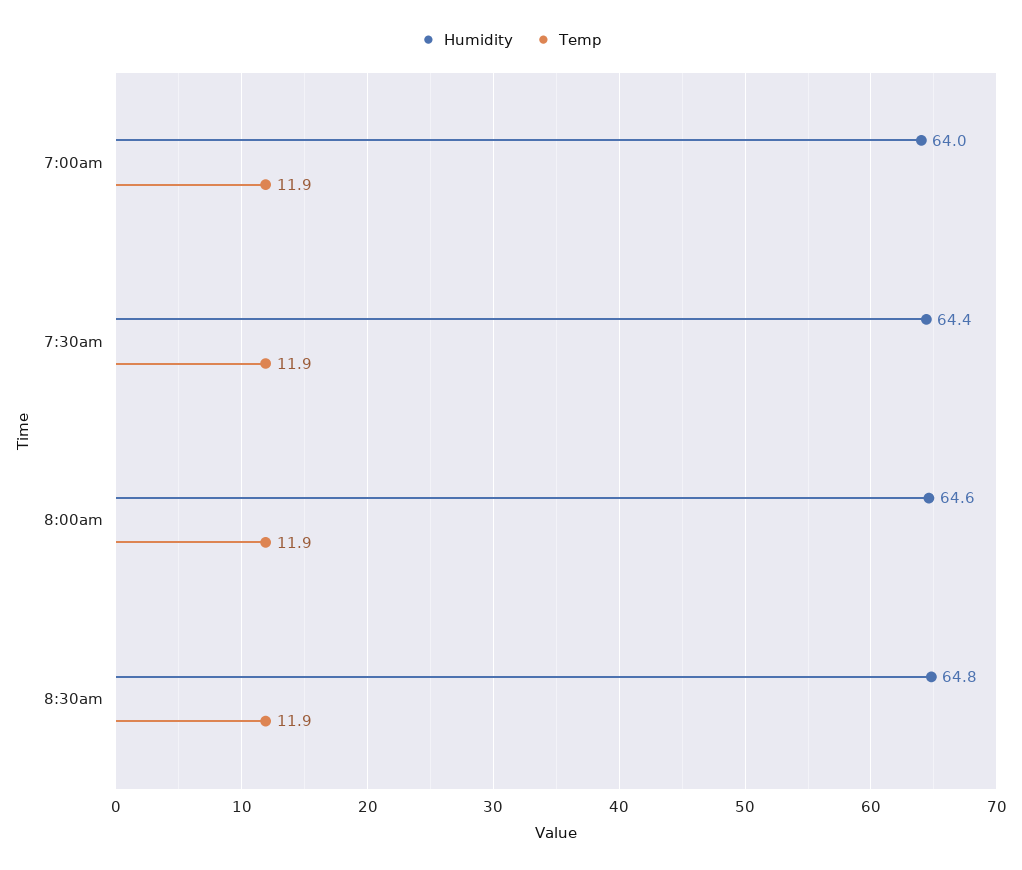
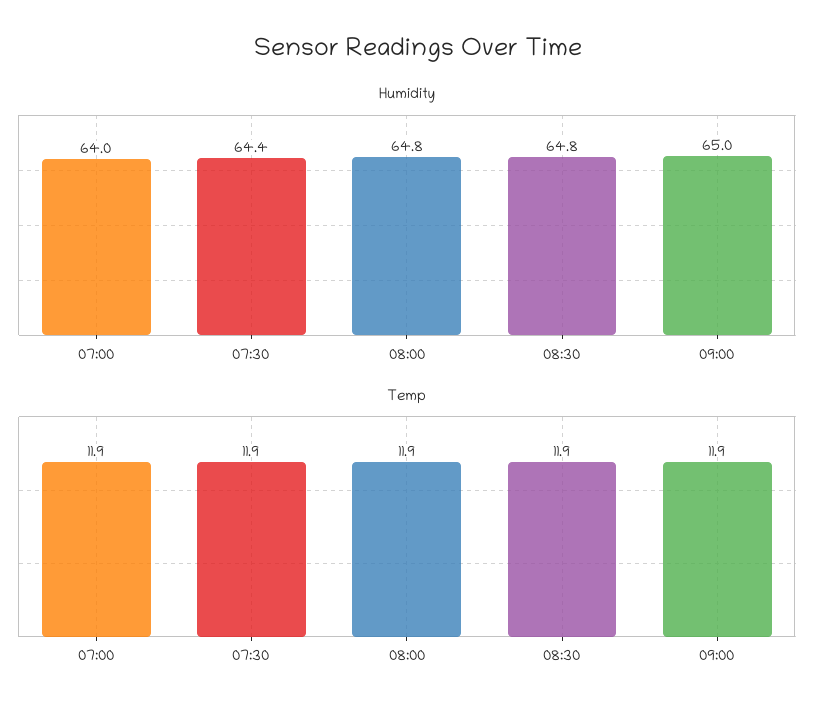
Humidity, 8:00am: 64.6 -> 64.8
Humidity, 09:00: none -> 65
Temp, 09:00: none -> 11.9

